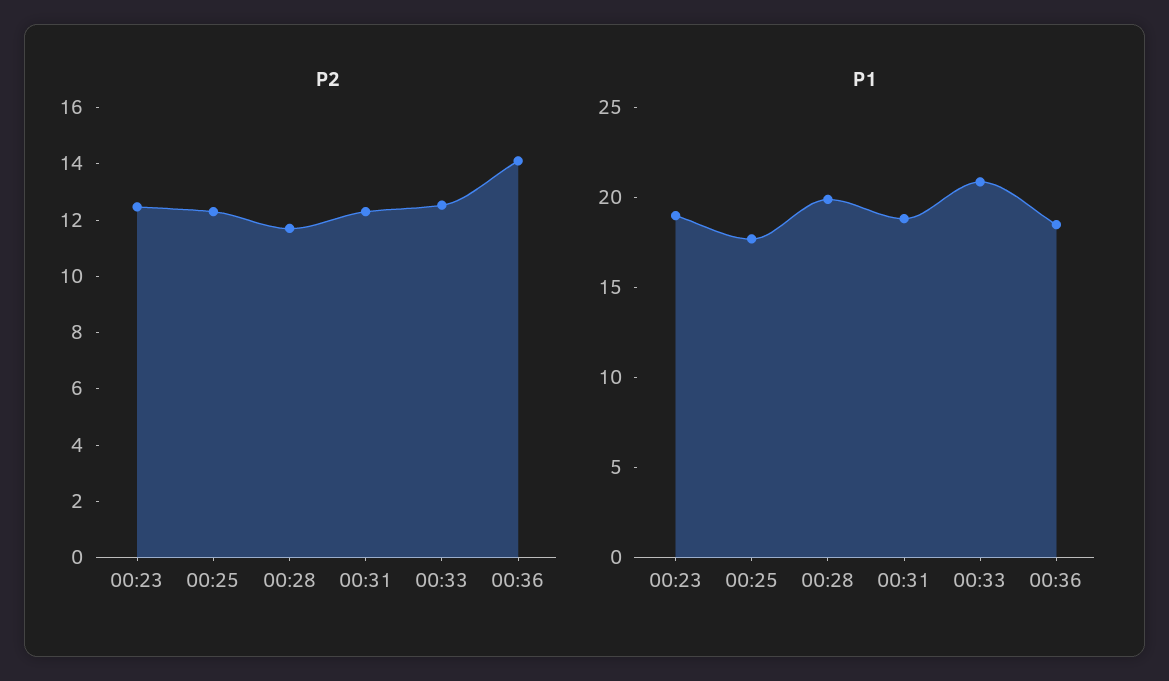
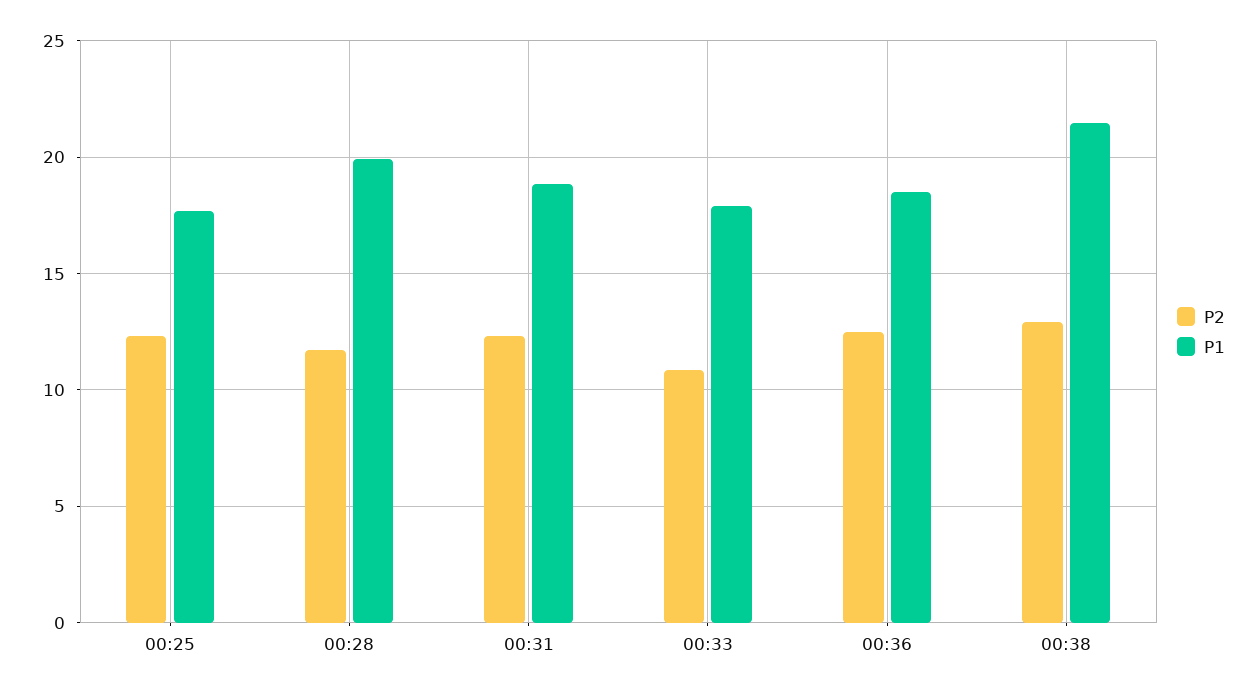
P2, 00:23: 12.5 -> none
P2, 00:33: 12.5 -> 11
P2, 00:36: 14 -> 12.5
P1, 00:23: 19 -> none
P1, 00:33: 21 -> 18
P2, 00:38: none -> 13
P1, 00:38: none -> 21.5

